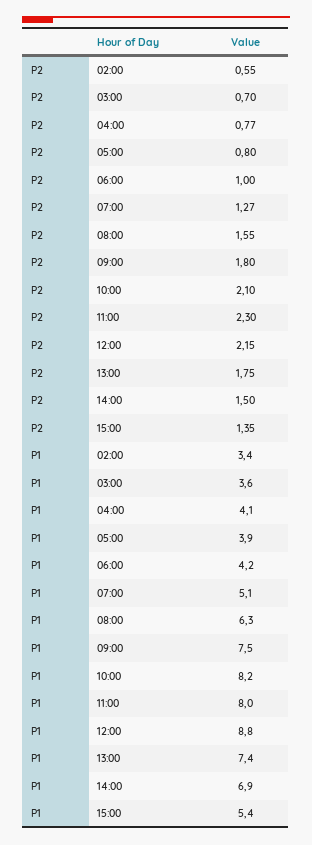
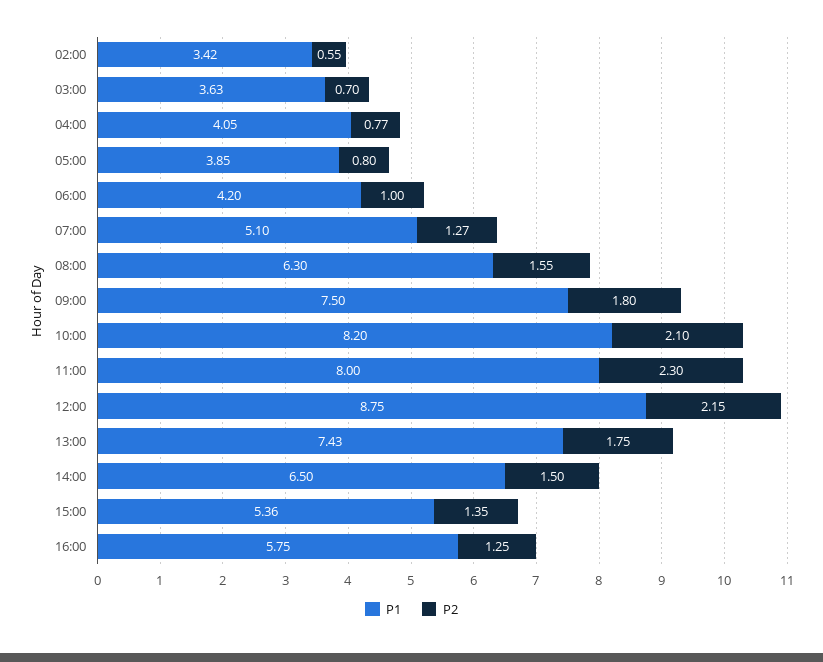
P1, 14:00: 6.9 -> 6.5
P1, 16:00: none -> 5.75
P2, 16:00: none -> 1.25

